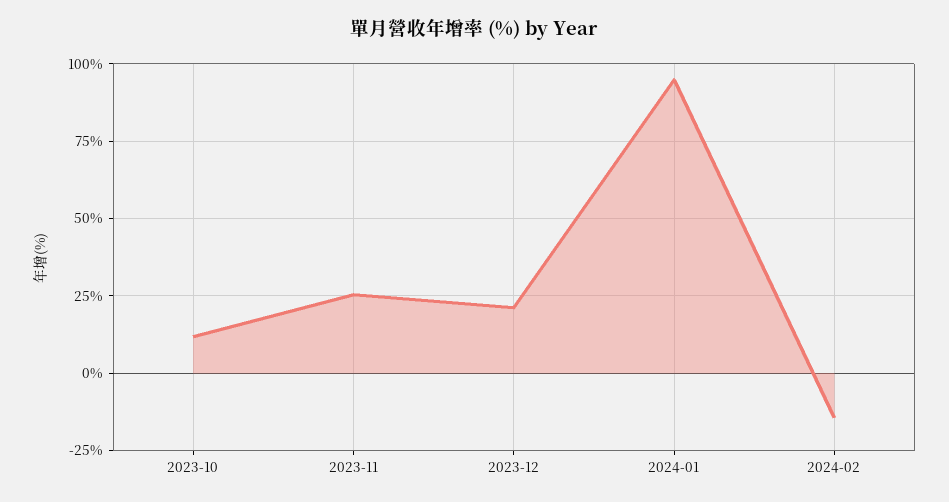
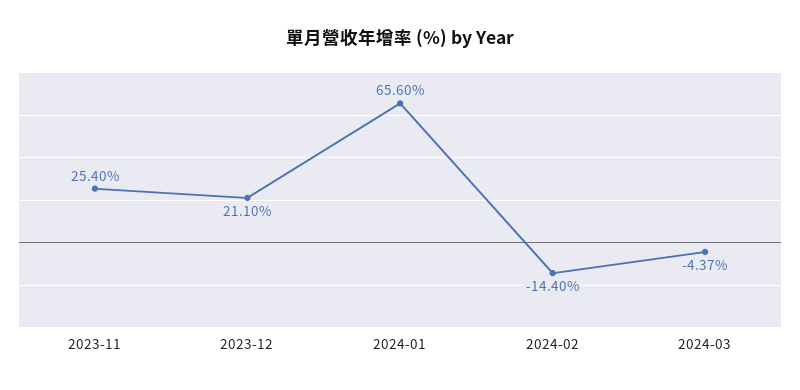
2023-10: 12.5 -> none
2024-01: 95 -> 65.6
2024-03: none -> -4.37

